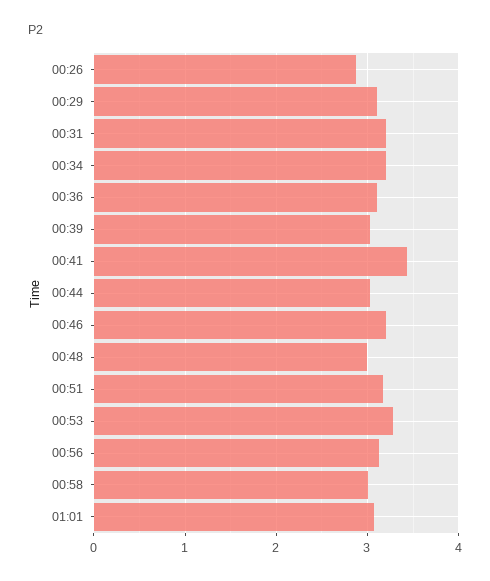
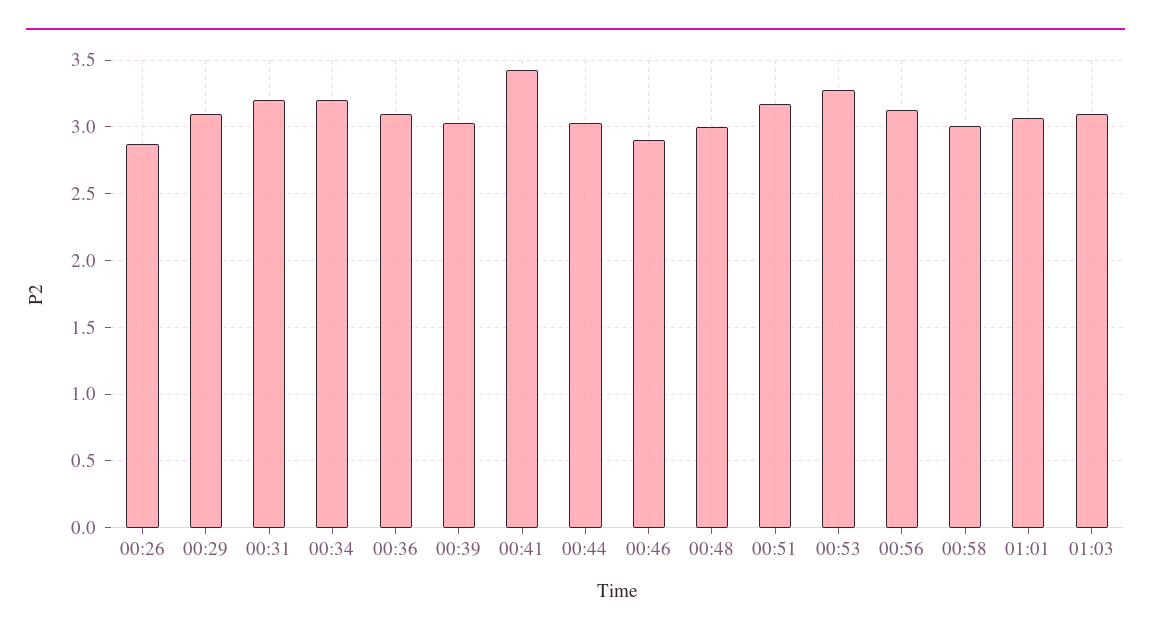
00:46: 3.2 -> 2.9
01:03: none -> 3.1

